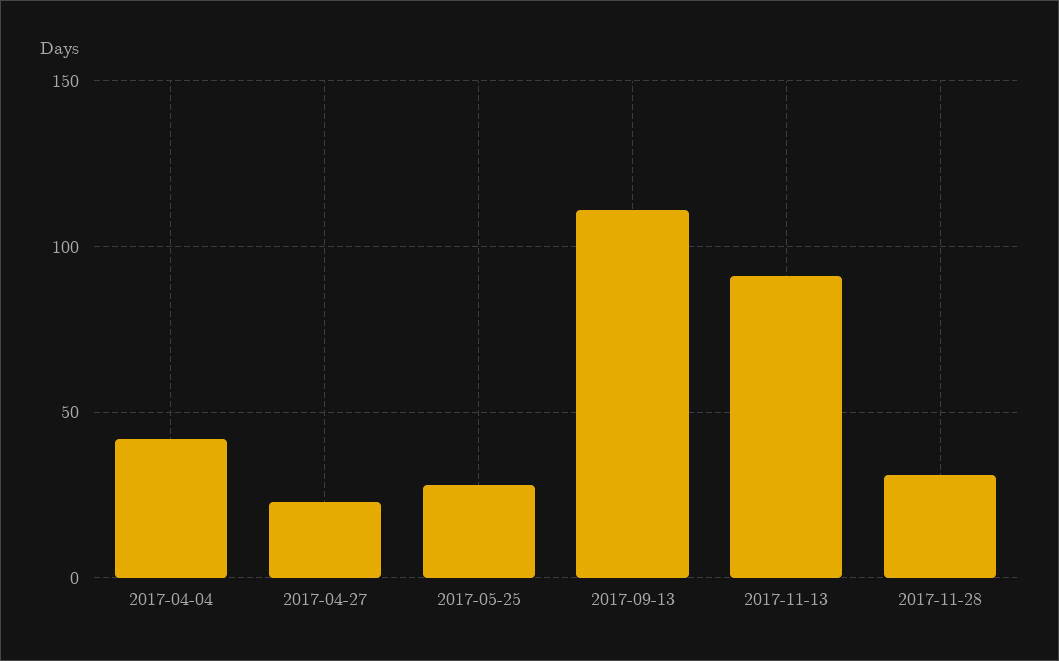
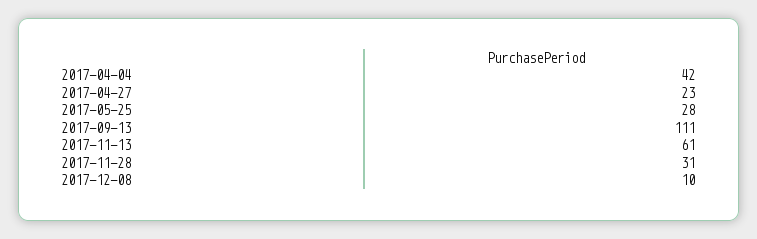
2017-11-13: 90 -> 61
2017-12-08: none -> 10

